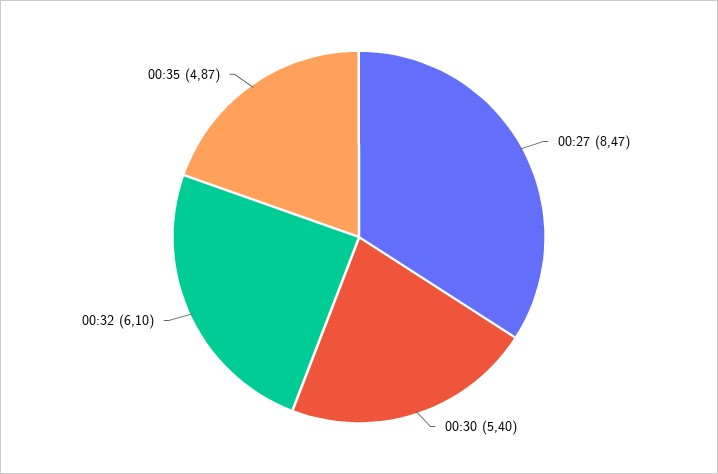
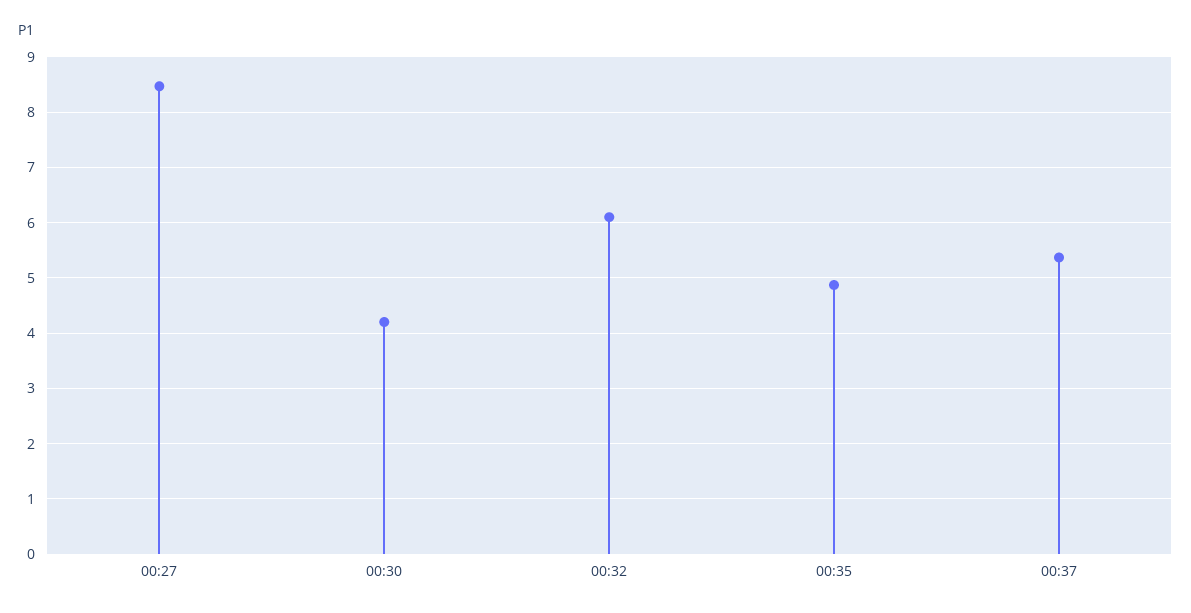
00:30: 5.4 -> 4.2
00:37: none -> 5.4

